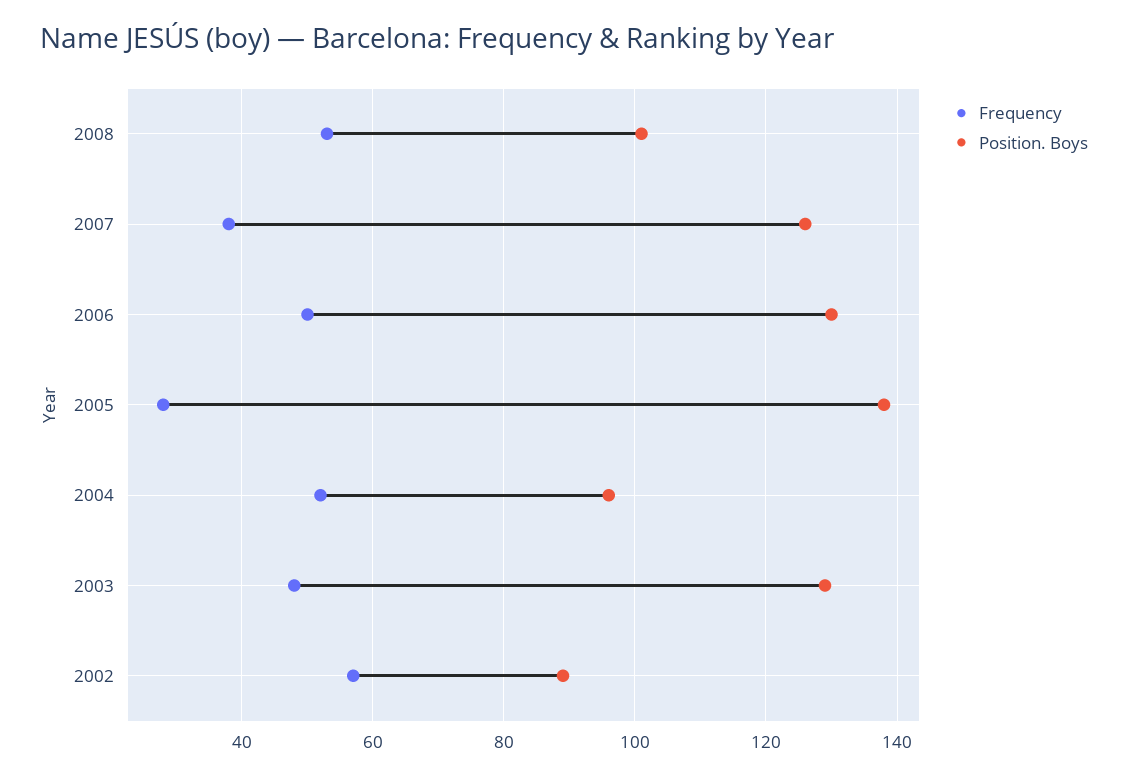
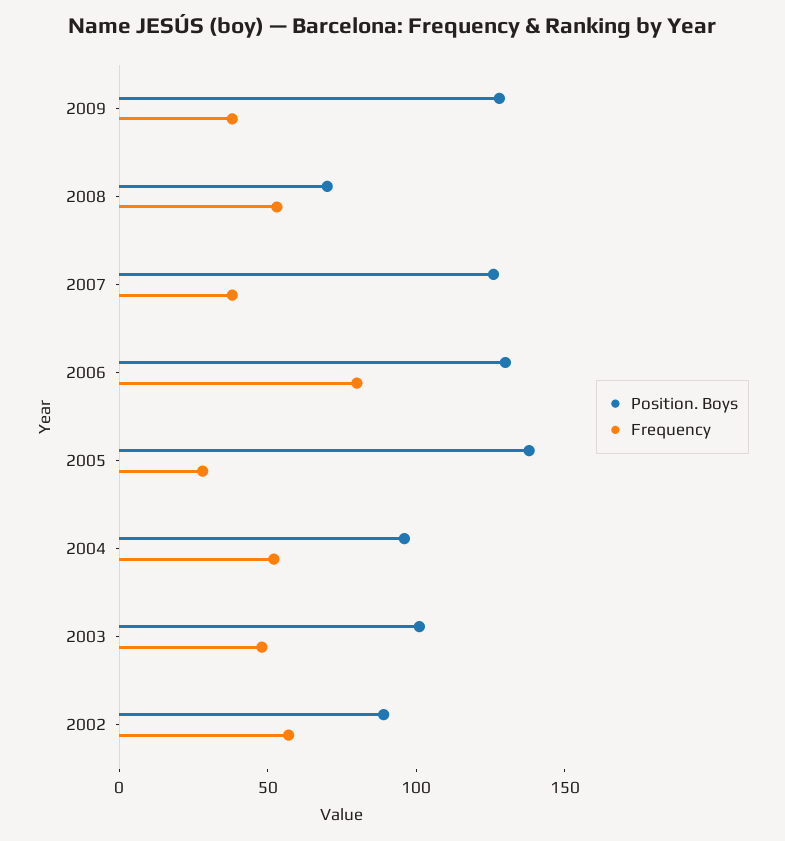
Position. Boys, 2008: 100 -> 70
Frequency, 2006: 50 -> 80
Position. Boys, 2003: 130 -> 100
Position. Boys, 2009: none -> 130
Frequency, 2009: none -> 40

